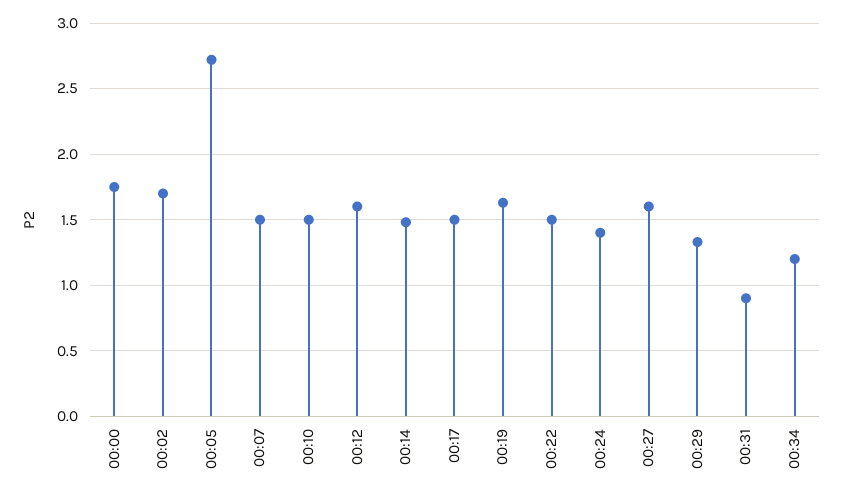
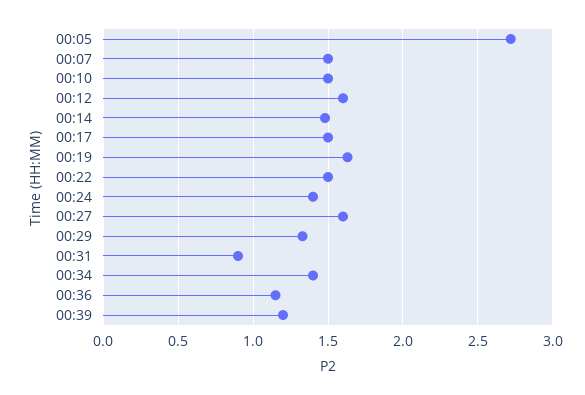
00:00: 1.75 -> none
00:02: 1.7 -> none
00:34: 1.2 -> 1.4
00:36: none -> 1.15
00:39: none -> 1.2

